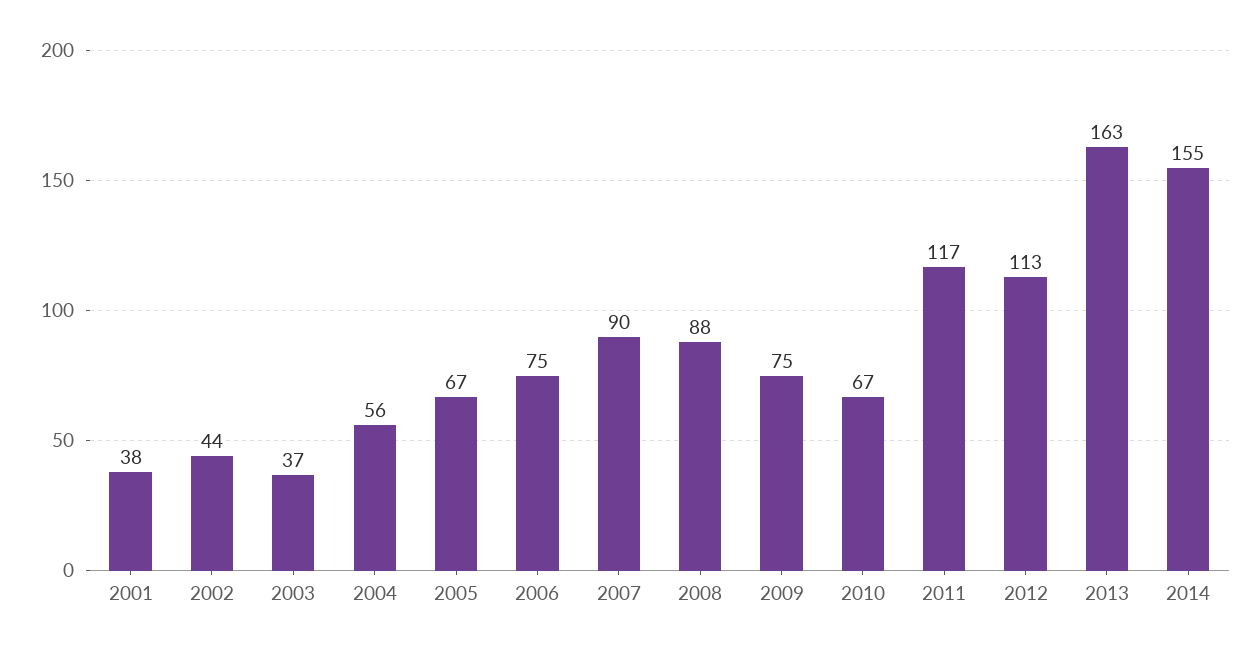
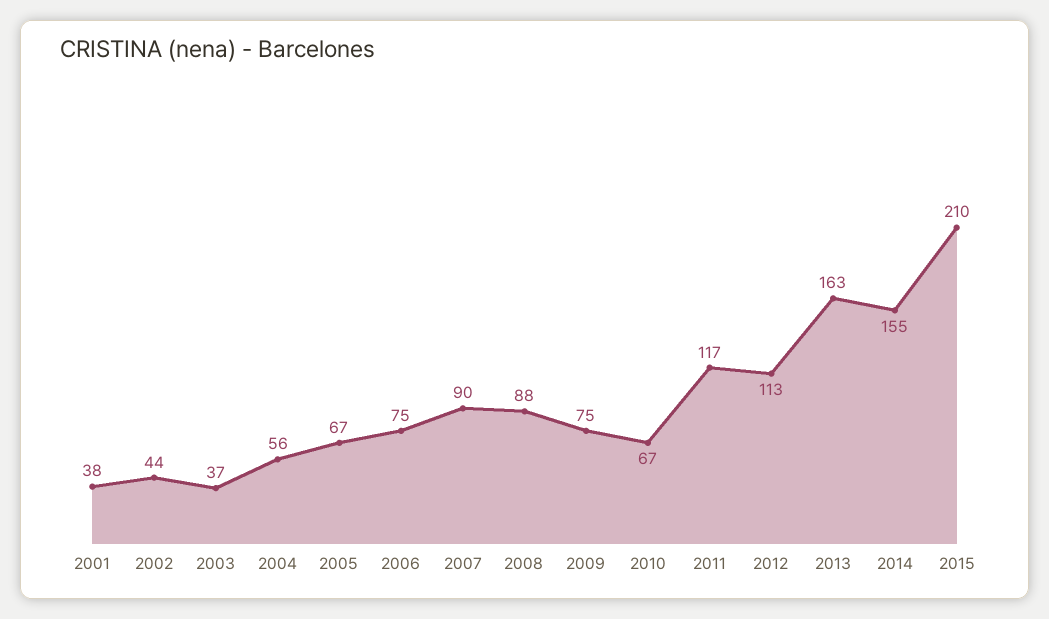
2015: none -> 210

